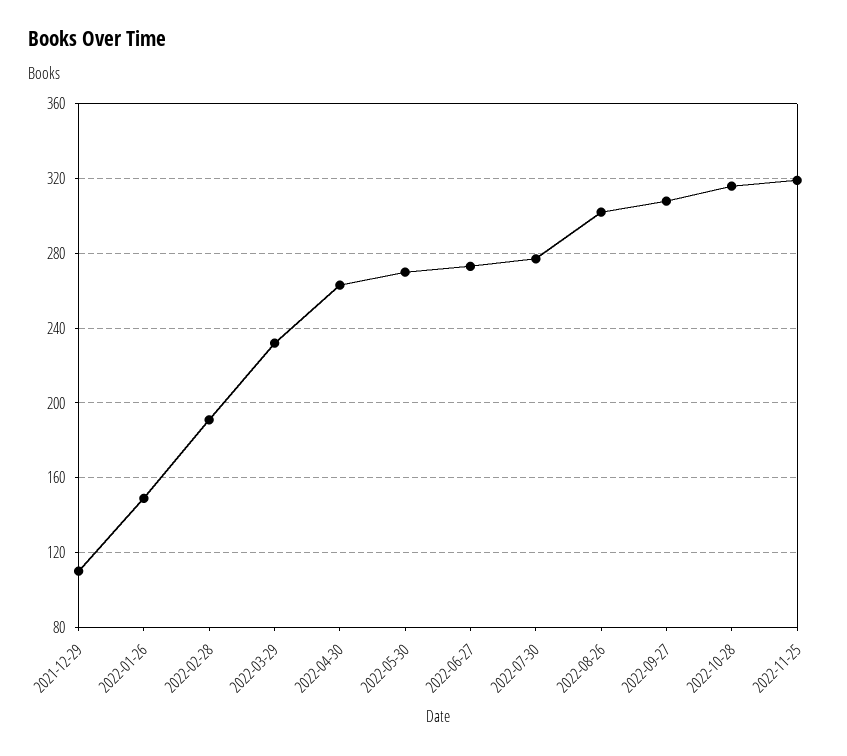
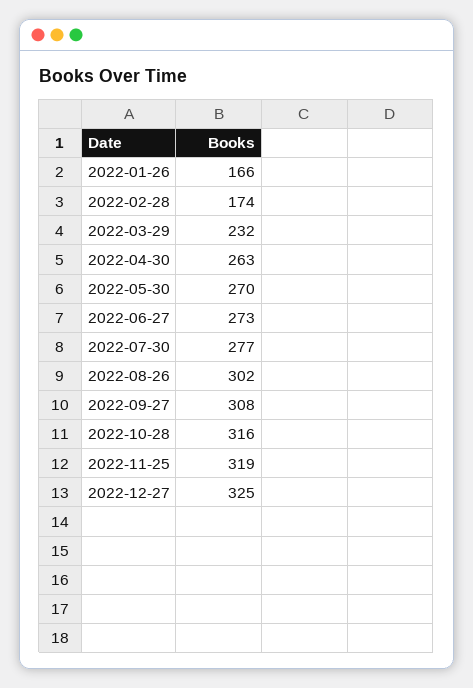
2021-12-29: 110 -> none
2022-01-26: 150 -> 166
2022-02-28: 190 -> 174
2022-12-27: none -> 325

